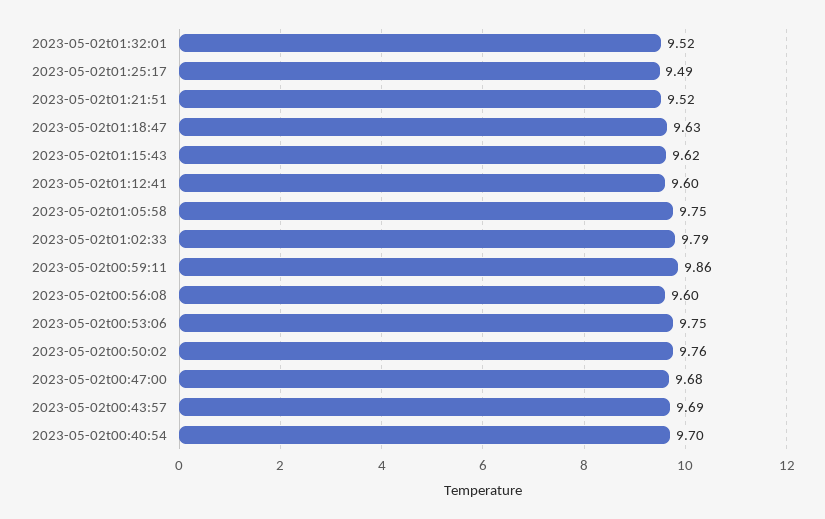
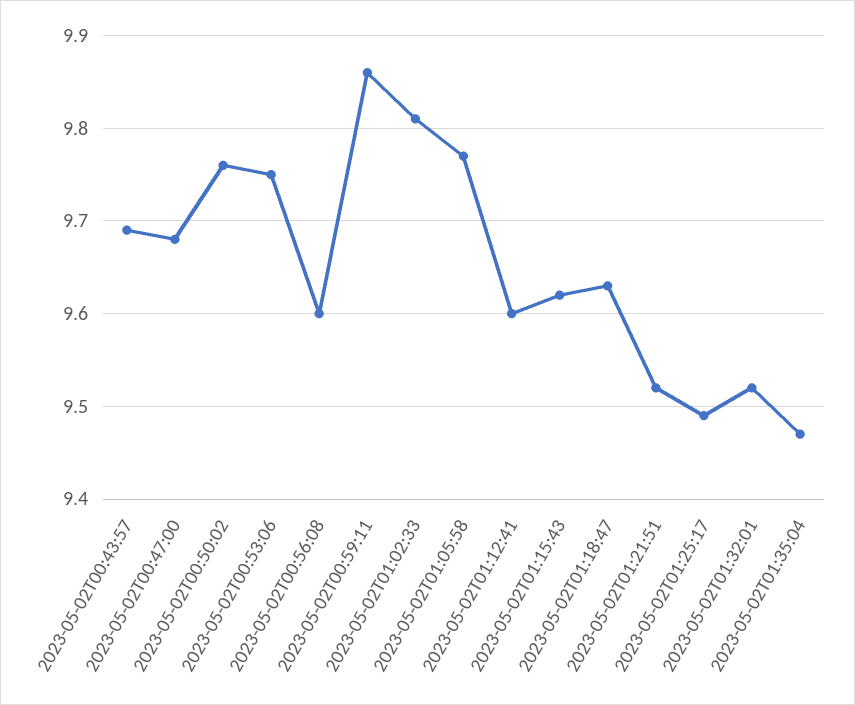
2023-05-02t01:05:58: 9.75 -> 9.77
2023-05-02t01:02:33: 9.79 -> 9.81
2023-05-02t00:40:54: 9.7 -> none
2023-05-02T01:35:04: none -> 9.47

